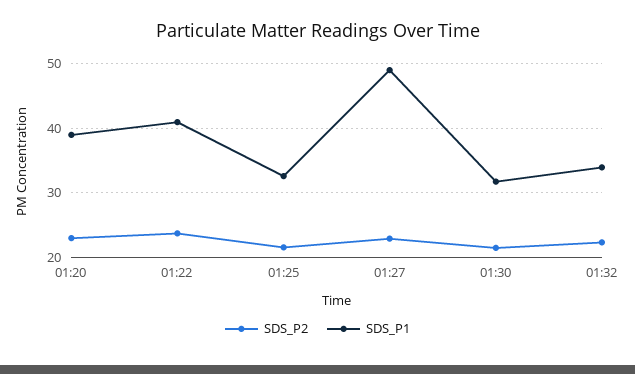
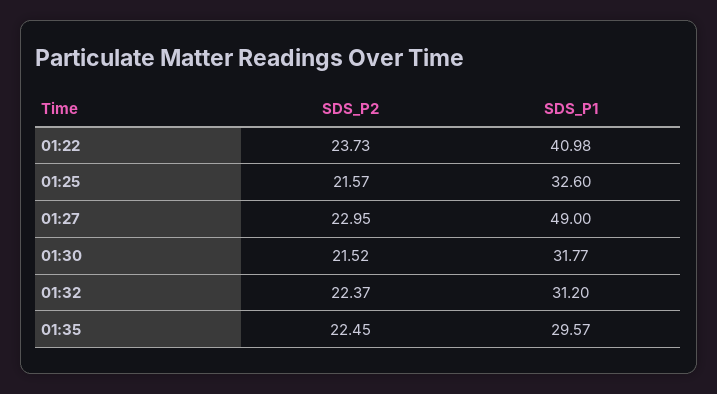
SDS_P2, 01:20: 23 -> none
SDS_P1, 01:20: 39 -> none
SDS_P1, 01:32: 34 -> 31.2
SDS_P2, 01:35: none -> 22.45
SDS_P1, 01:35: none -> 29.57

